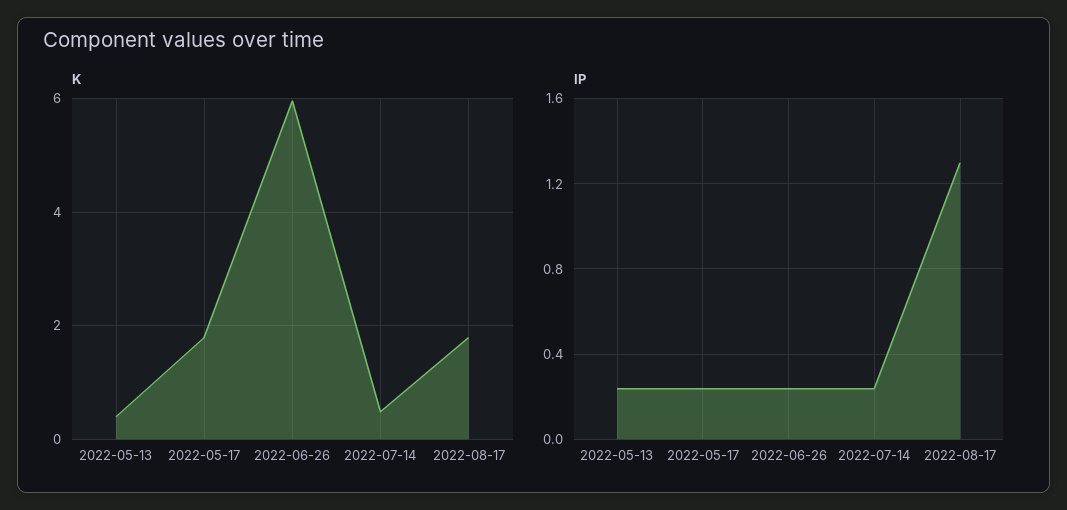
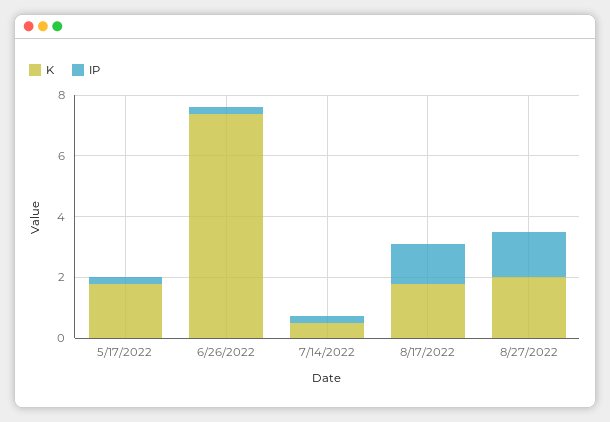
K, 2022-05-13: 0.4 -> none
K, 2022-06-26: 6 -> 7.5
IP, 2022-05-13: 0.25 -> none
K, 8/27/2022: none -> 2
IP, 8/27/2022: none -> 1.5

